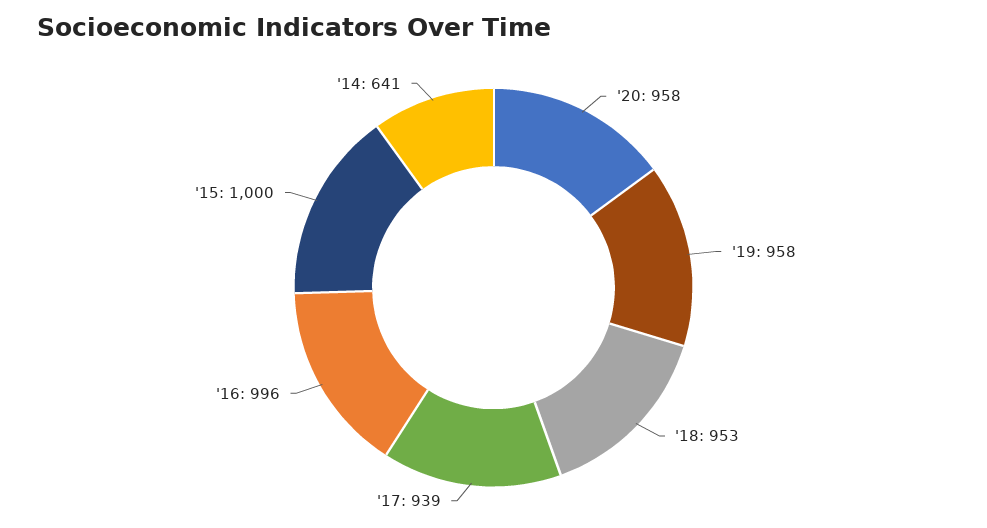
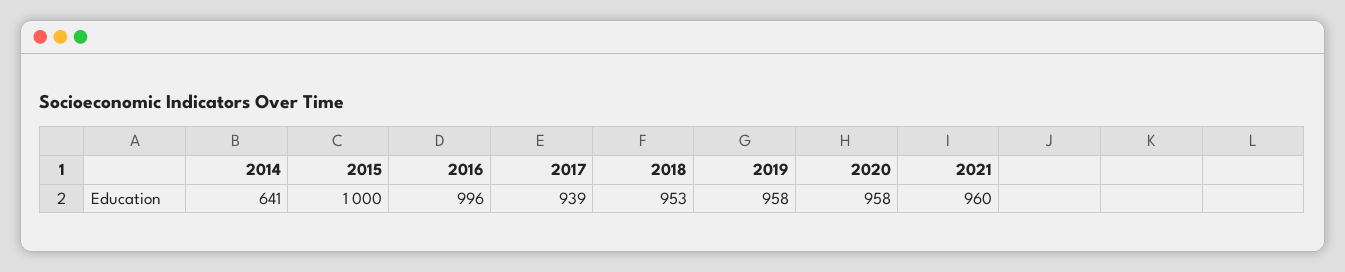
2021: none -> 960

